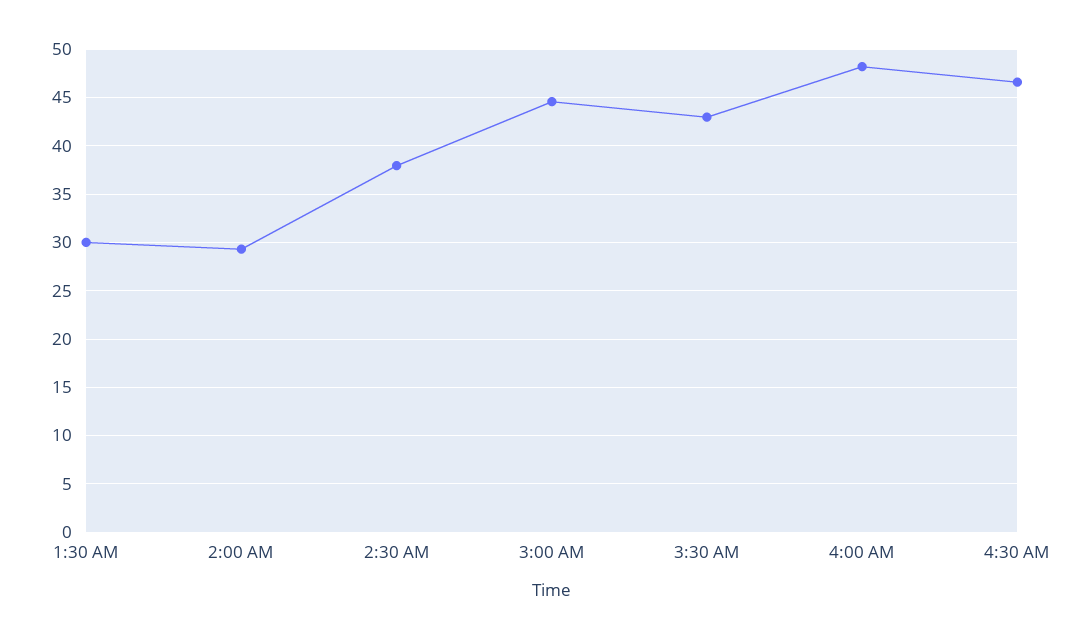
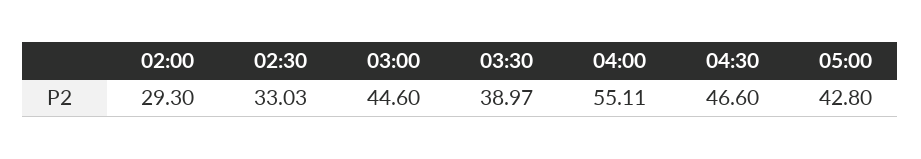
1:30 AM: 30 -> none
2:30 AM: 38 -> 33.03
3:30 AM: 43 -> 38.97
4:00 AM: 48 -> 55.11
05:00: none -> 42.8

